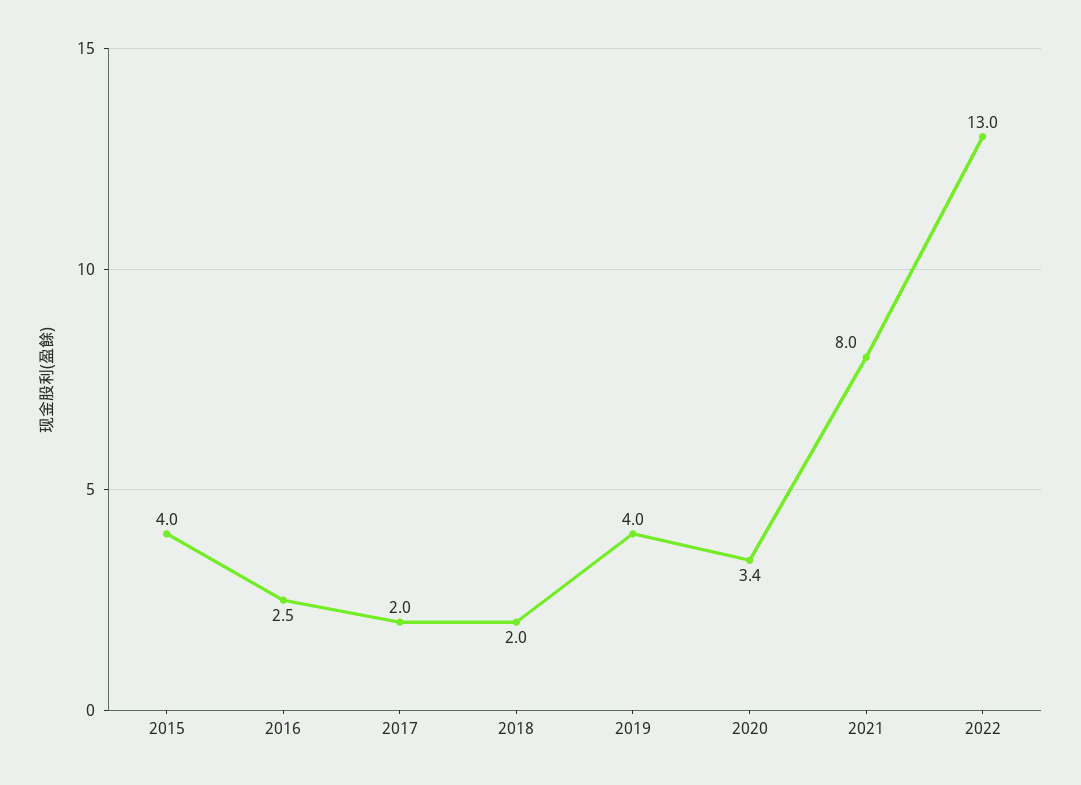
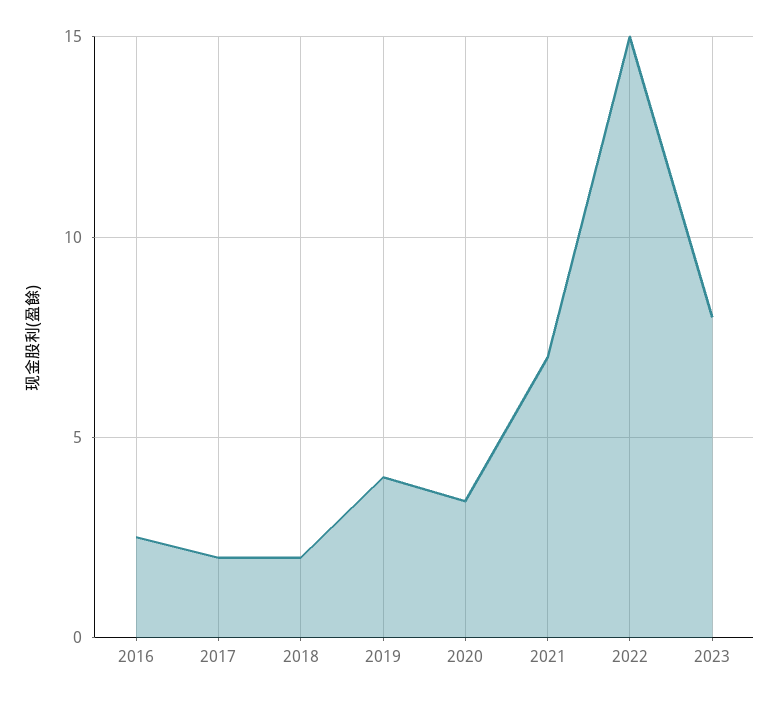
2015: 4 -> none
2021: 8 -> 7
2022: 13 -> 15
2023: none -> 8

